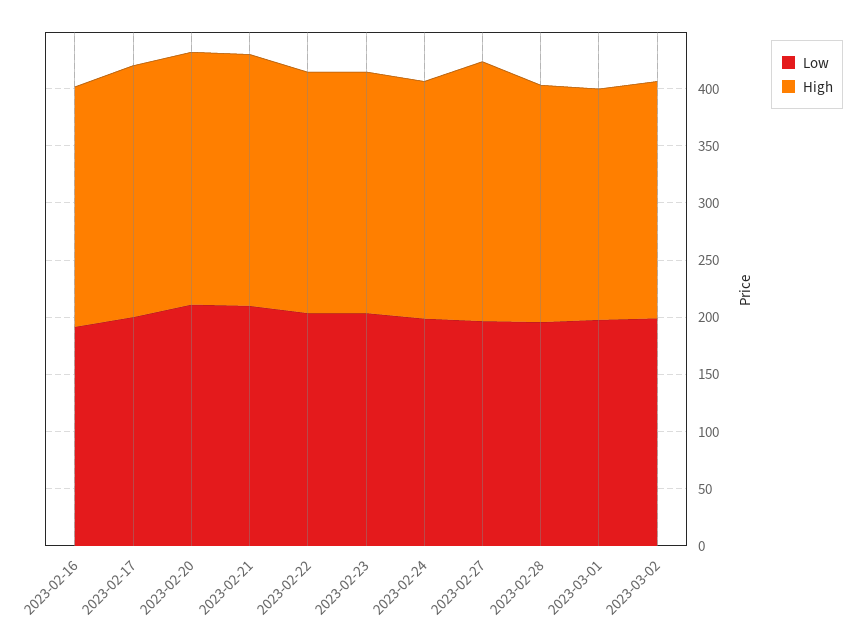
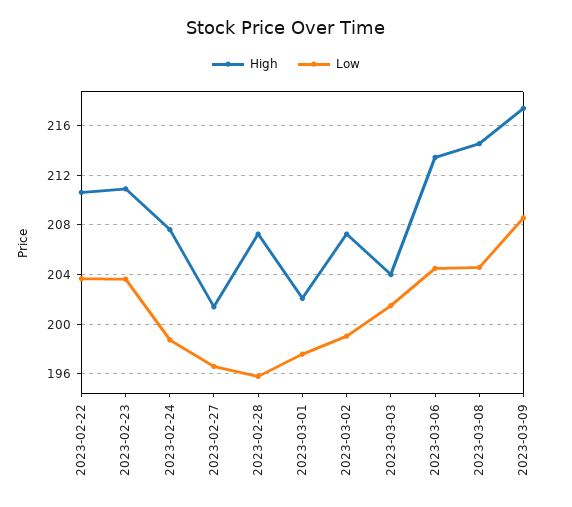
Low, 2023-02-16: 190 -> none
High, 2023-02-16: 210 -> none
Low, 2023-02-17: 200 -> none
High, 2023-02-17: 220 -> none
Low, 2023-02-20: 210 -> none
High, 2023-02-20: 220 -> none
Low, 2023-02-21: 210 -> none
High, 2023-02-21: 220 -> none
High, 2023-02-27: 230 -> 201.5
High, 2023-03-03: none -> 204
Low, 2023-03-03: none -> 201.5
High, 2023-03-06: none -> 213.5
Low, 2023-03-06: none -> 204.5
High, 2023-03-08: none -> 214.5
Low, 2023-03-08: none -> 204.5
High, 2023-03-09: none -> 217.5
Low, 2023-03-09: none -> 208.5

